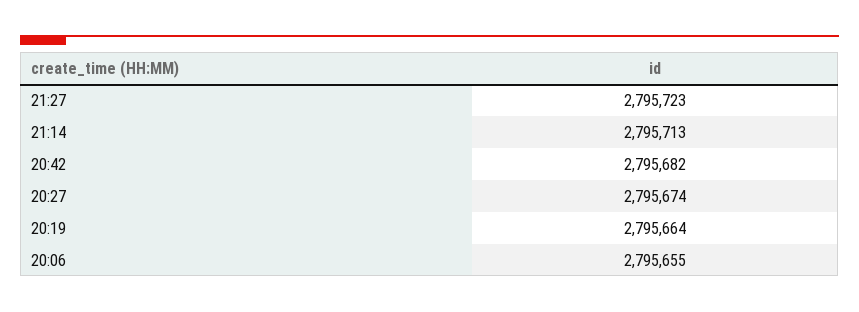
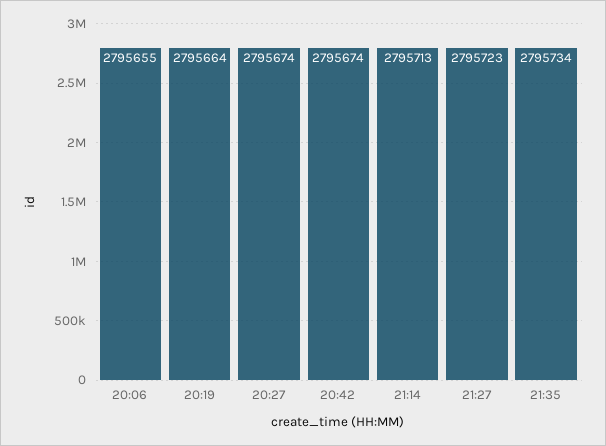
20:42: 2795682 -> 2795674
21:35: none -> 2795734

